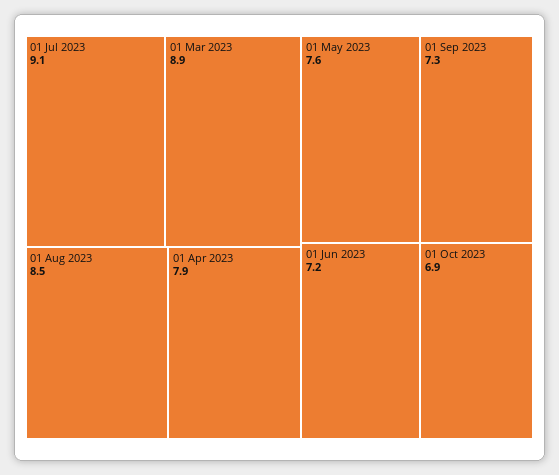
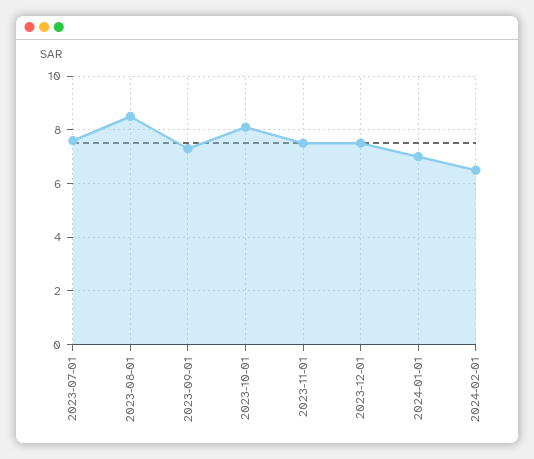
01 Jul 2023: 9.1 -> 7.5
01 Mar 2023: 8.9 -> none
01 Apr 2023: 7.9 -> none
01 May 2023: 7.6 -> none
01 Jun 2023: 7.2 -> none
01 Oct 2023: 6.9 -> 8
2023-11-01: none -> 7.5
2023-12-01: none -> 7.5
2024-01-01: none -> 7
2024-02-01: none -> 6.5

